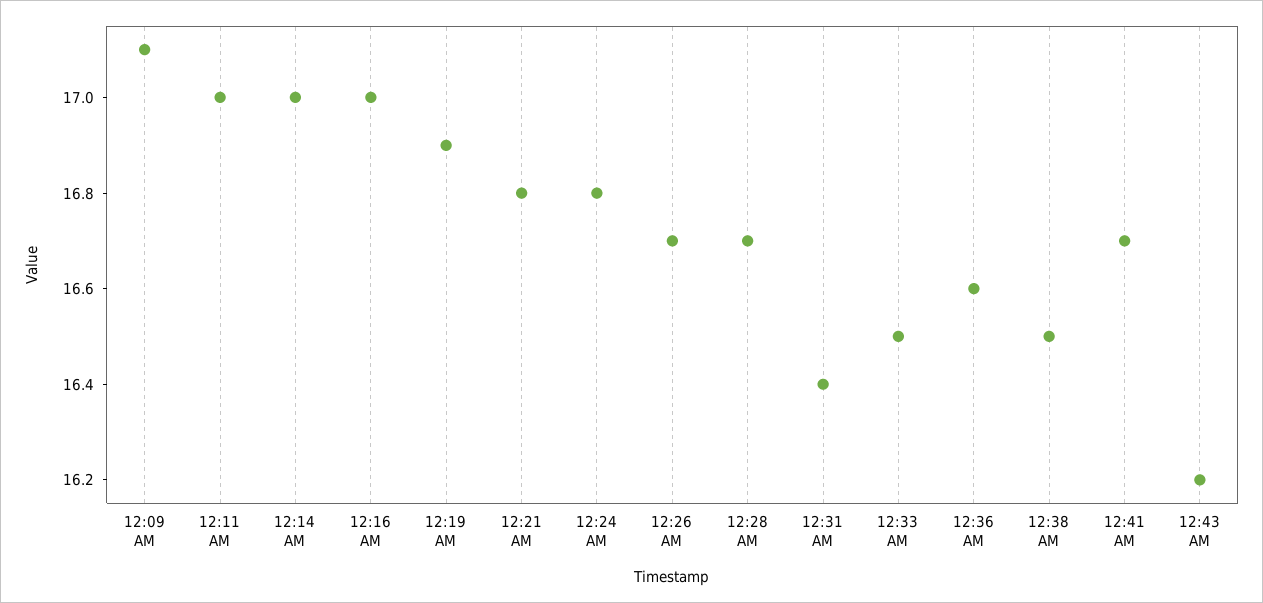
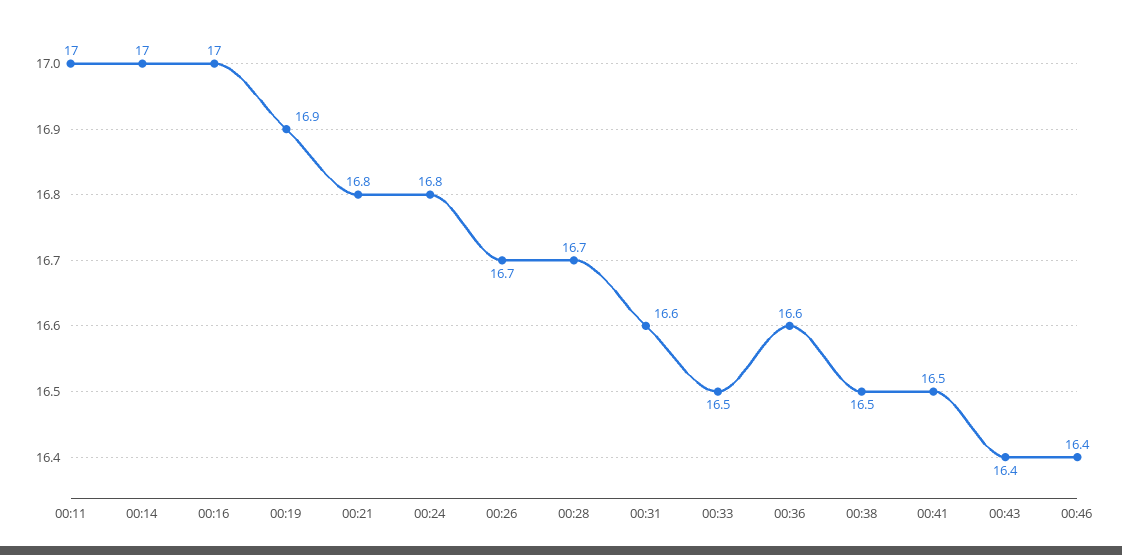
12:09 AM: 17.1 -> none
12:31 AM: 16.4 -> 16.6
12:41 AM: 16.7 -> 16.5
12:43 AM: 16.2 -> 16.4
00:46: none -> 16.4

